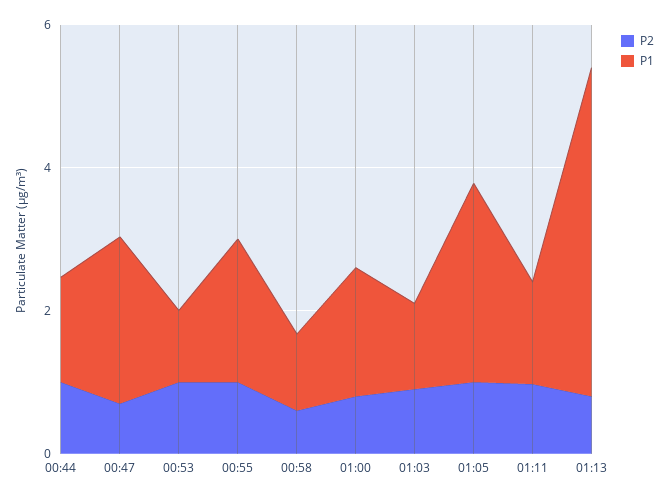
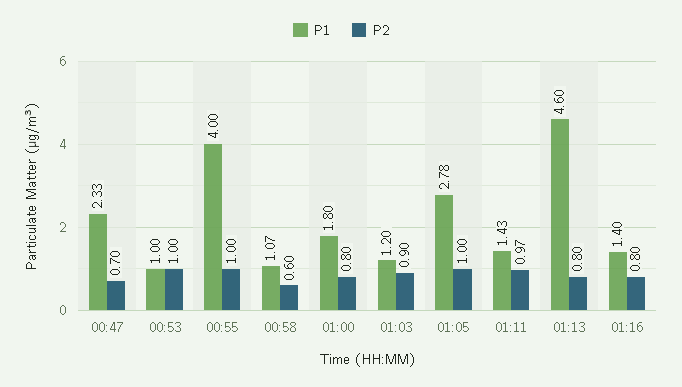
P2, 00:44: 1 -> none
P1, 00:44: 1.5 -> none
P1, 00:55: 2 -> 4
P1, 01:16: none -> 1.4
P2, 01:16: none -> 0.8

